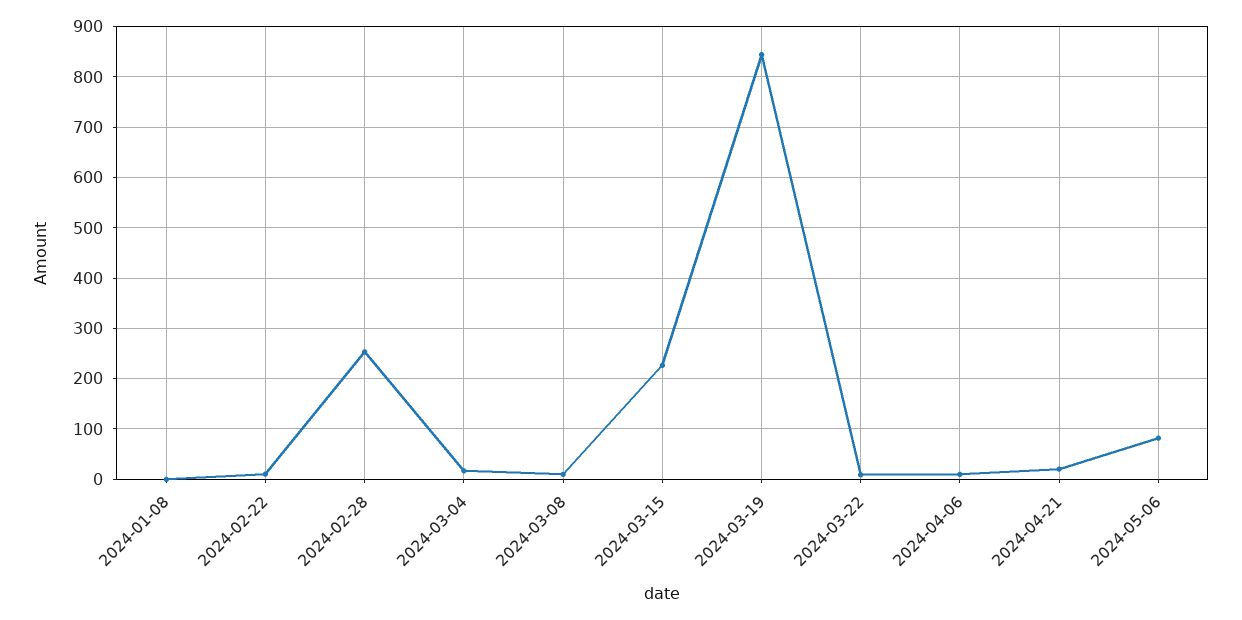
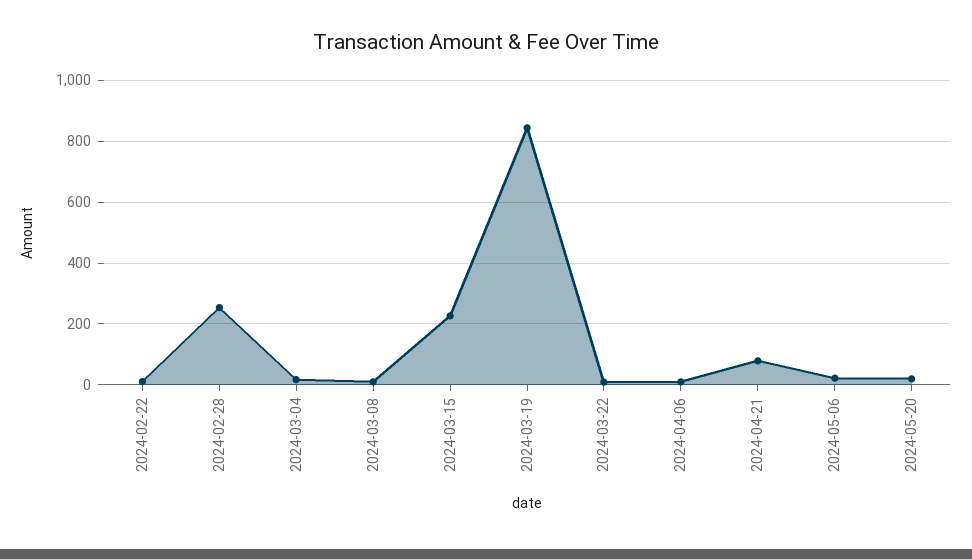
2024-01-08: 0 -> none
2024-04-21: 20 -> 80
2024-05-06: 80 -> 20
2024-05-20: none -> 20

